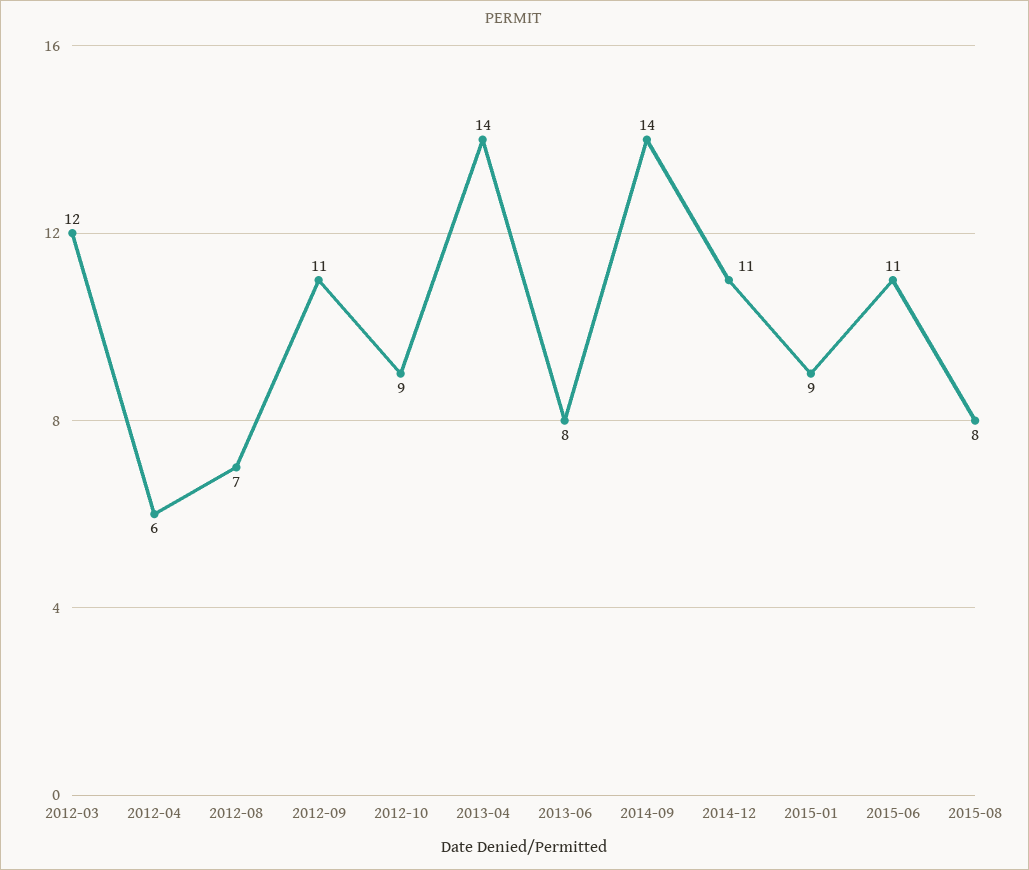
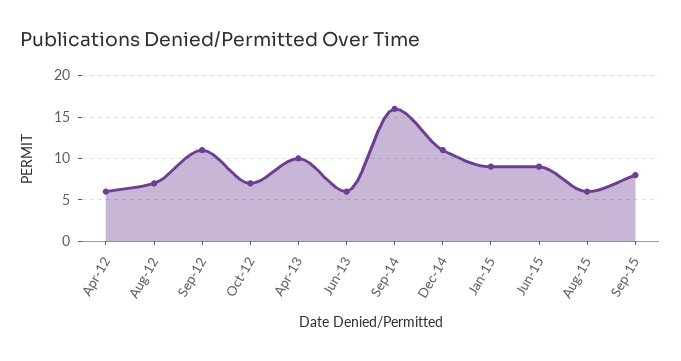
2012-03: 12 -> none
2012-10: 9 -> 7
2013-04: 14 -> 10
2013-06: 8 -> 6
2014-09: 14 -> 16
2015-06: 11 -> 9
2015-08: 8 -> 6
Sep-15: none -> 8

